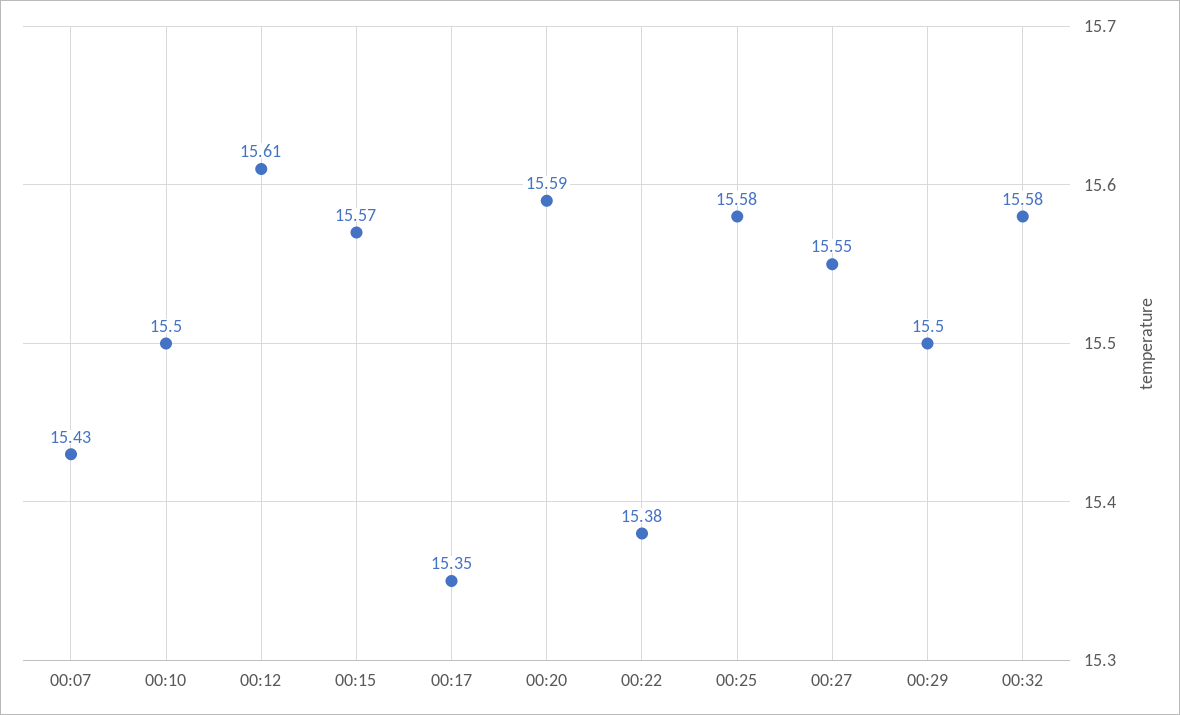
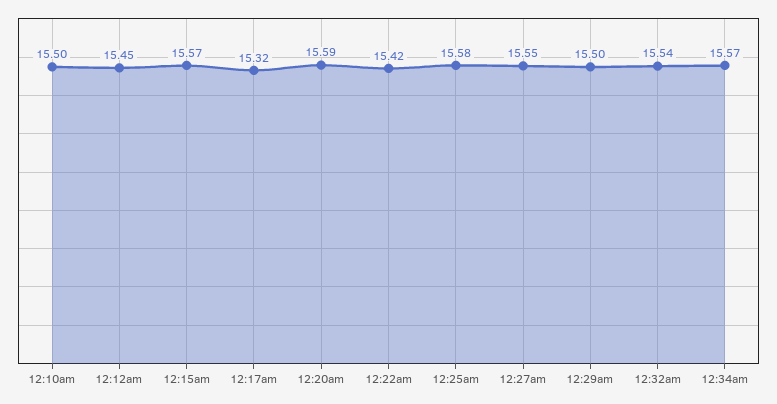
00:07: 15.43 -> none
00:12: 15.61 -> 15.45
00:17: 15.35 -> 15.32
00:22: 15.38 -> 15.42
00:32: 15.58 -> 15.54
12:34am: none -> 15.57

